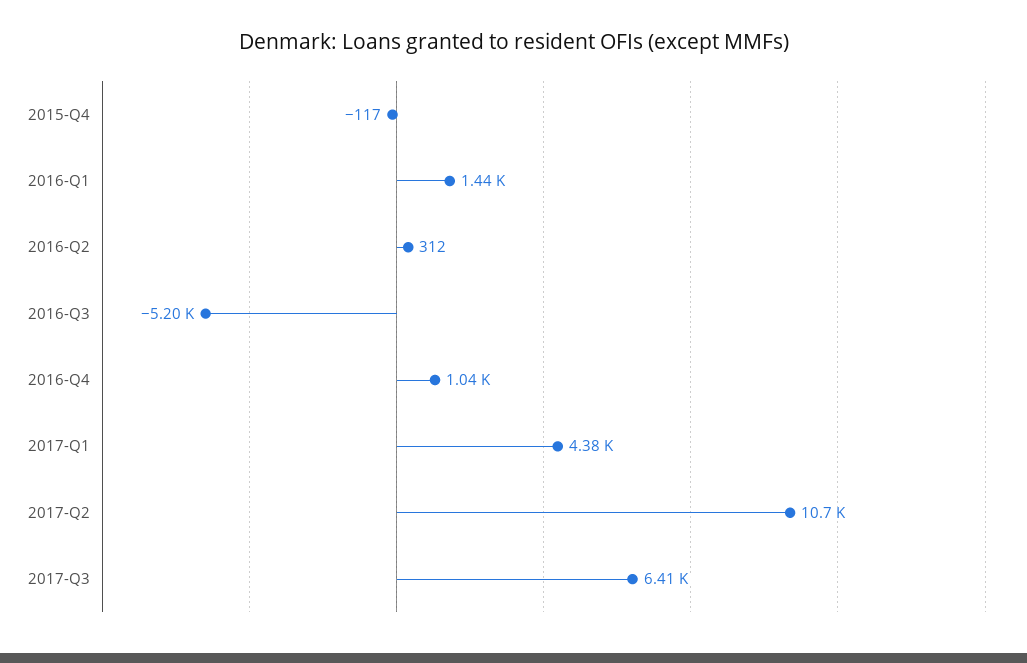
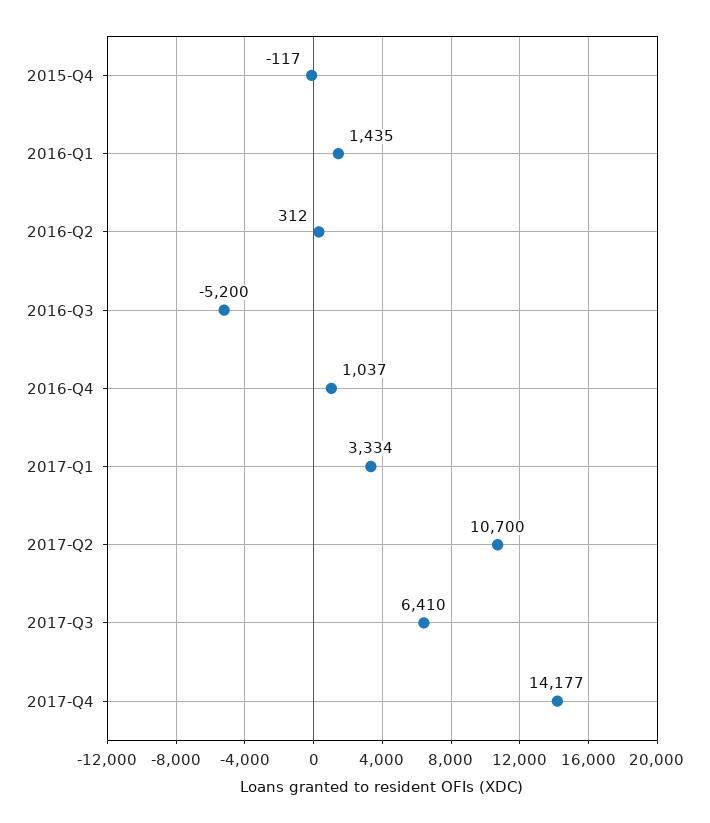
2017-Q1: 4380 -> 3334
2017-Q4: none -> 14177

